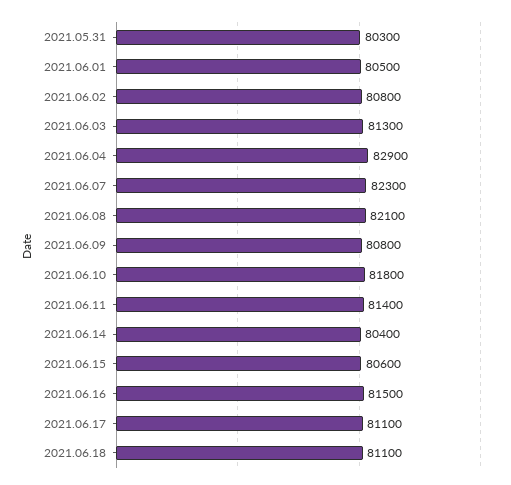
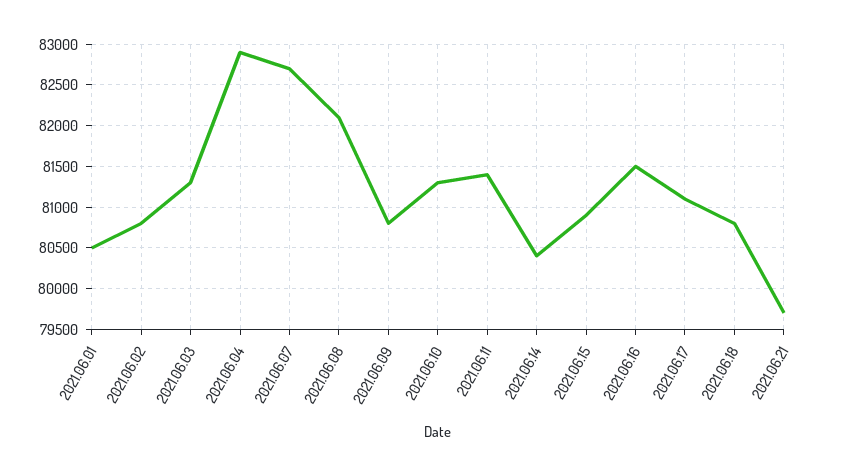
2021.05.31: 80300 -> none
2021.06.07: 82300 -> 82700
2021.06.10: 81800 -> 81300
2021.06.15: 80600 -> 80900
2021.06.18: 81100 -> 80800
2021.06.21: none -> 79700

